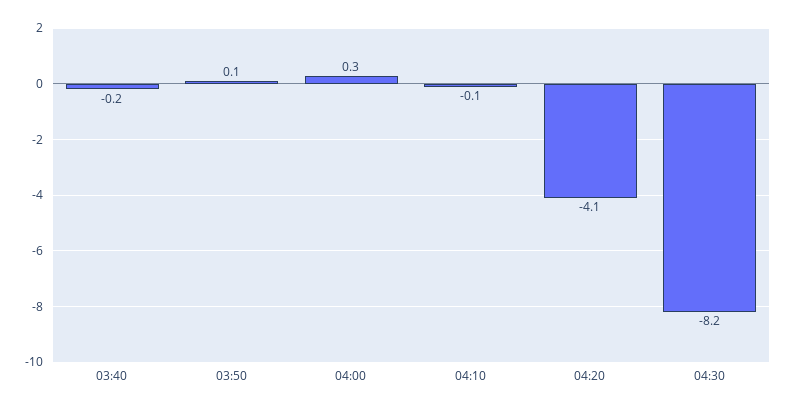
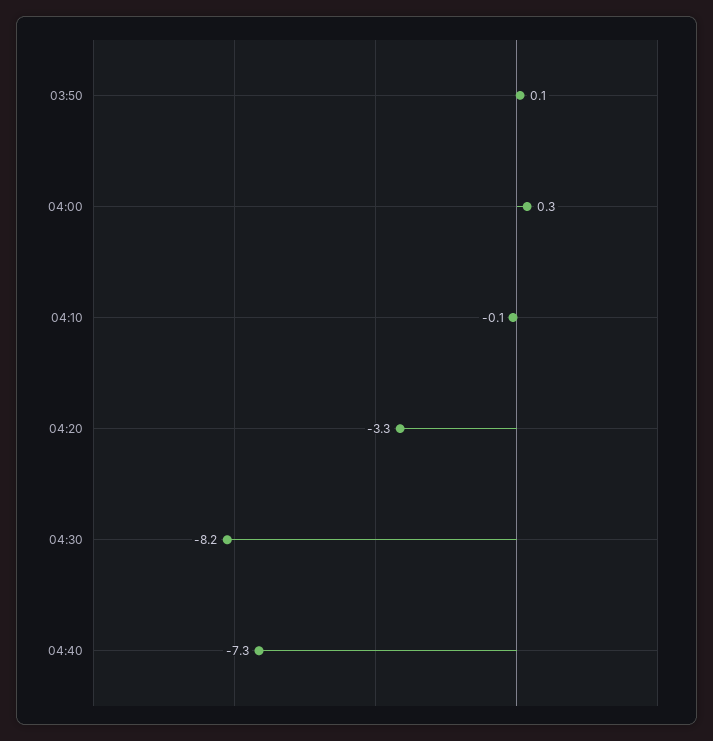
03:40: -0.2 -> none
04:20: -4.1 -> -3.3
04:40: none -> -7.3

